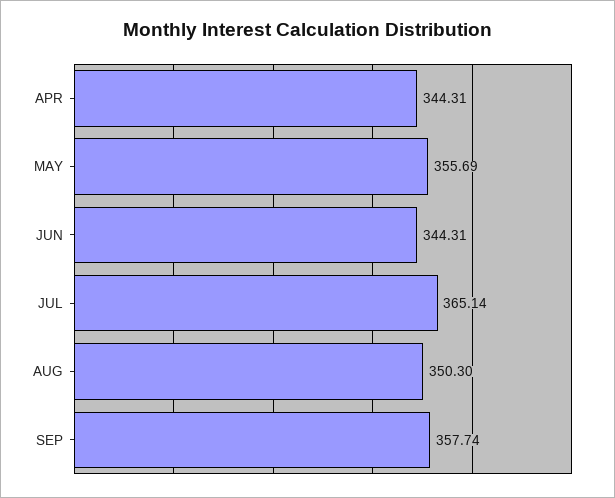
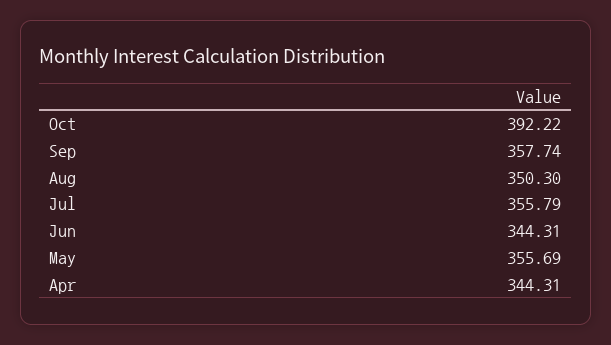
JUL: 365.14 -> 355.79
Oct: none -> 392.22

